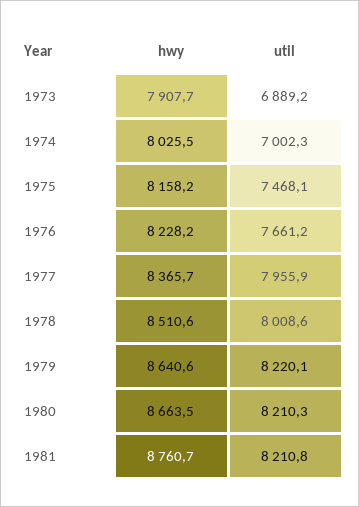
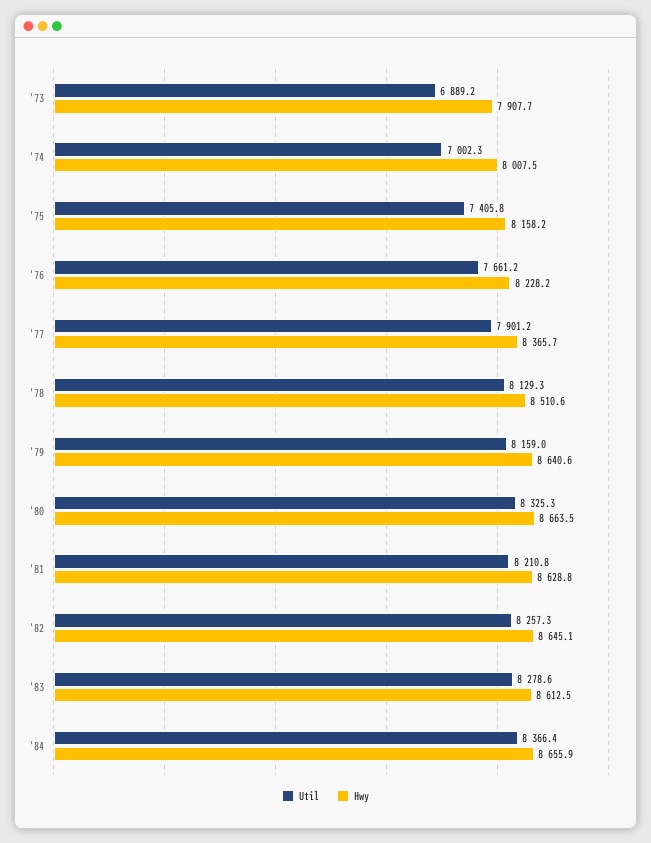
hwy, 1974: 8025.5 -> 8007.5
util, 1975: 7468.1 -> 7405.8
util, 1977: 7955.9 -> 7901.2
util, 1978: 8008.6 -> 8129.3
util, 1979: 8220.1 -> 8159
util, 1980: 8210.3 -> 8325.3
hwy, 1981: 8760.7 -> 8628.8
util, '82: none -> 8257.3
hwy, '82: none -> 8645.1
util, '83: none -> 8278.6
hwy, '83: none -> 8612.5
util, '84: none -> 8366.4
hwy, '84: none -> 8655.9

